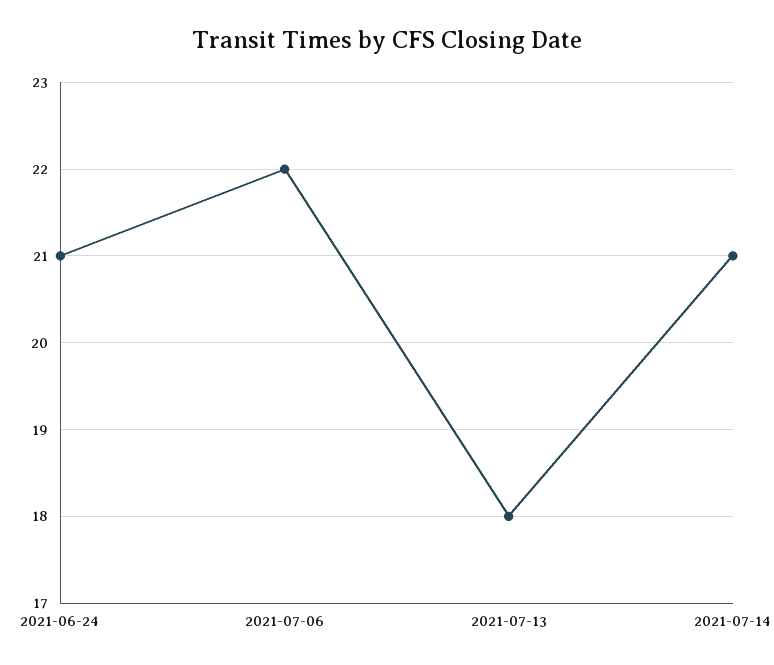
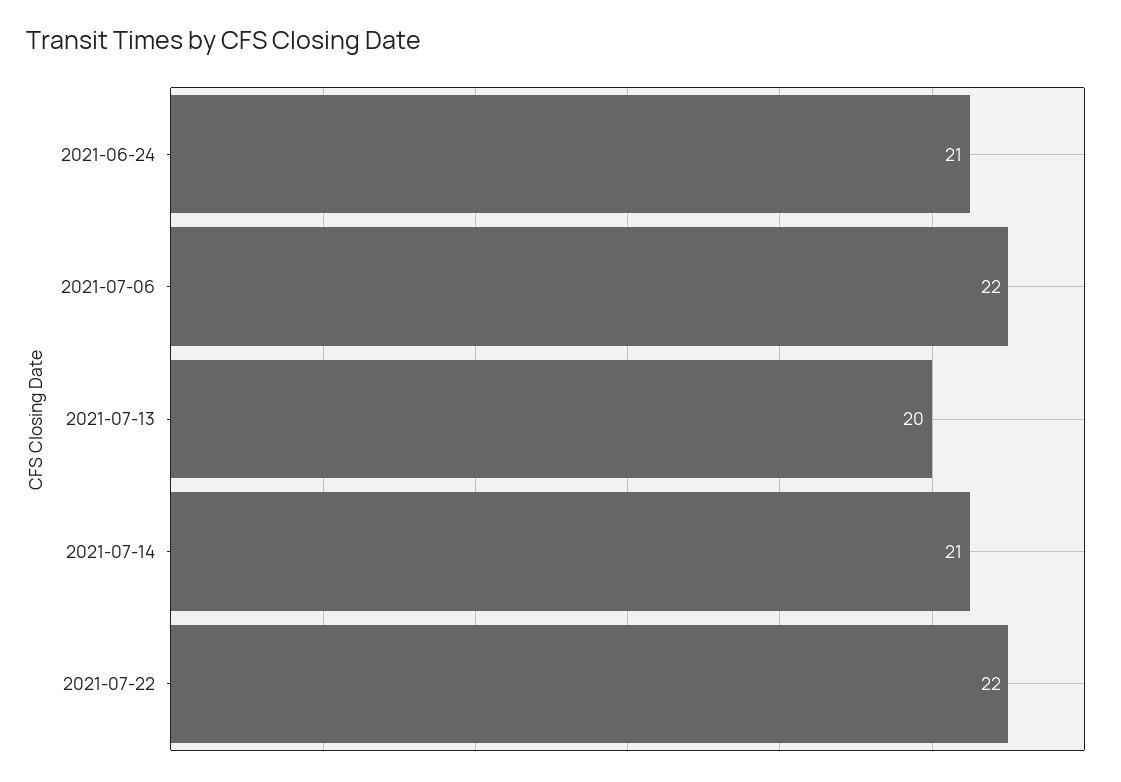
2021-07-13: 18 -> 20
2021-07-22: none -> 22

